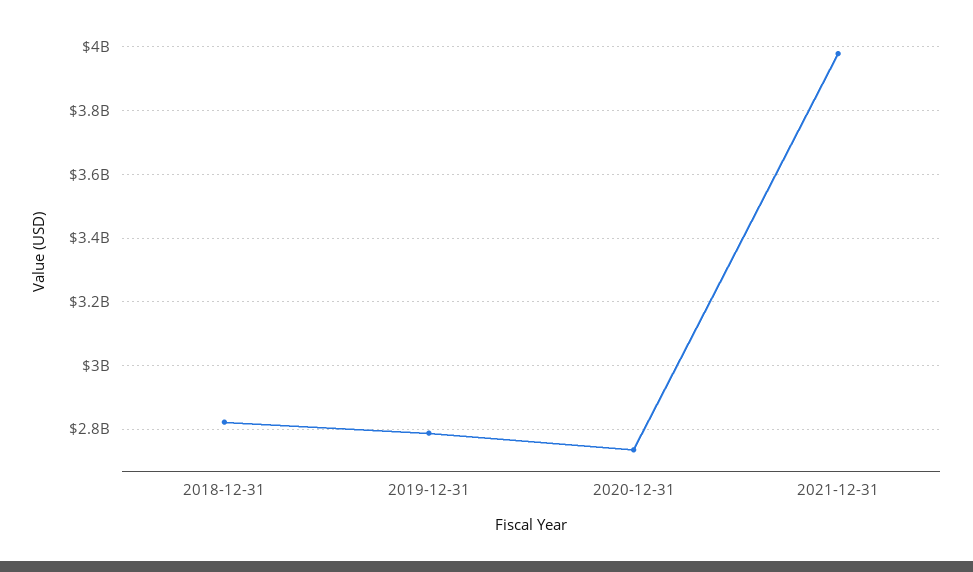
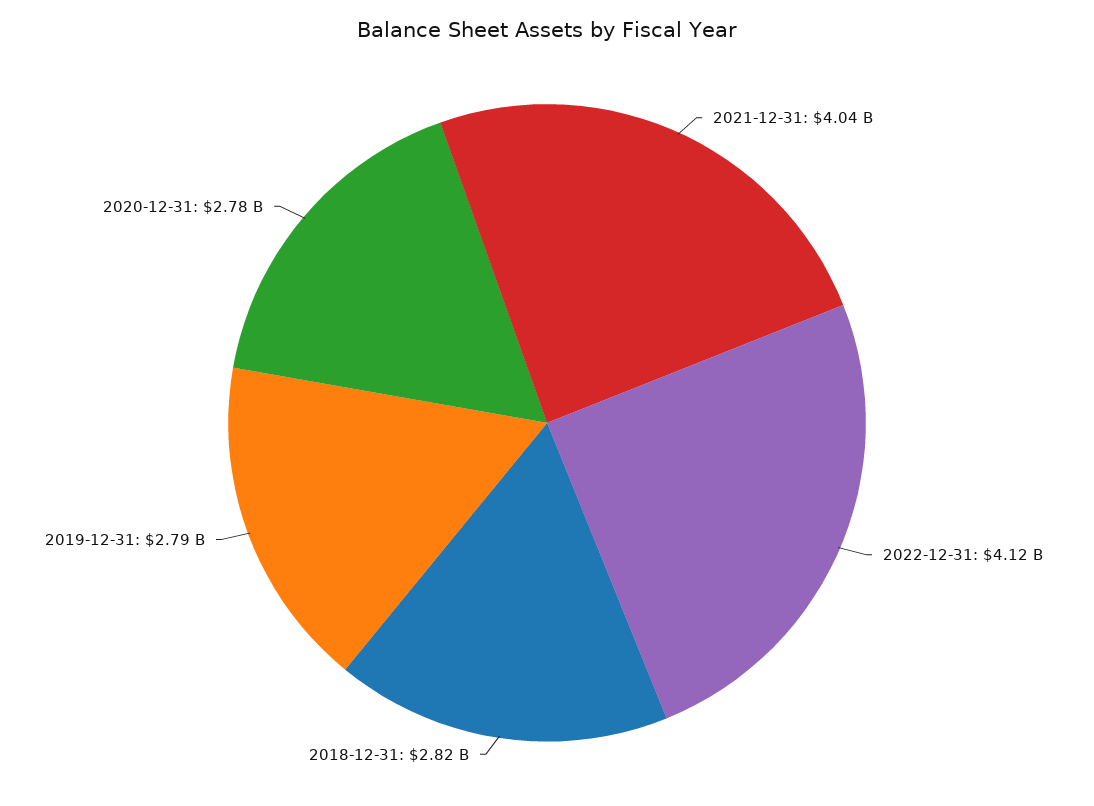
2020-12-31: 2740000000 -> 2780000000
2021-12-31: 3980000000 -> 4040000000
2022-12-31: none -> 4120000000

